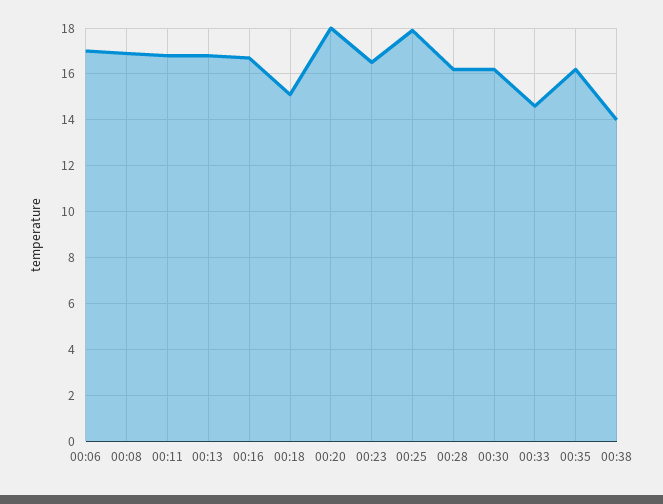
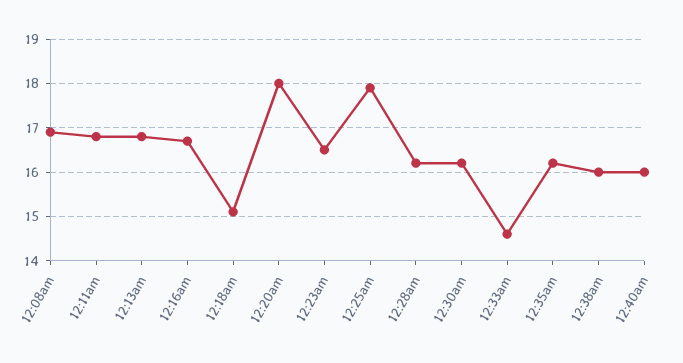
00:06: 17 -> none
00:38: 14 -> 16
12:40am: none -> 16

